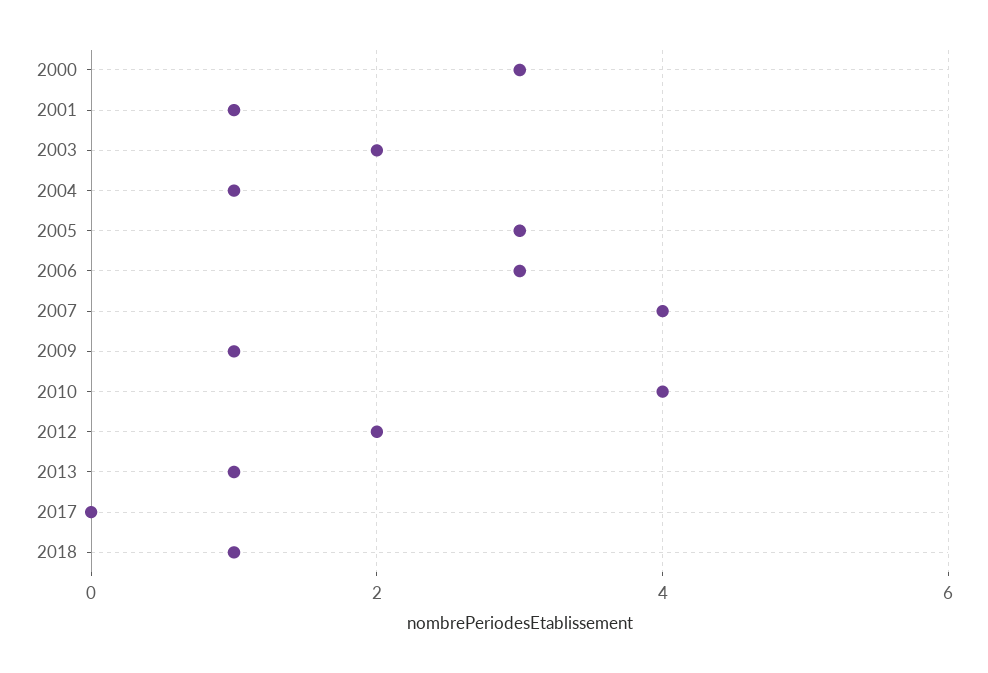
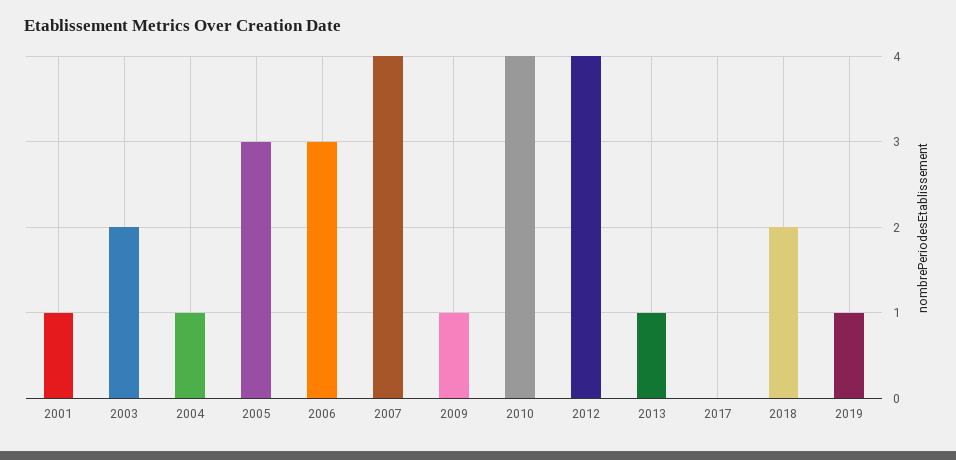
2000: 3 -> none
2012: 2 -> 4
2018: 1 -> 2
2019: none -> 1

